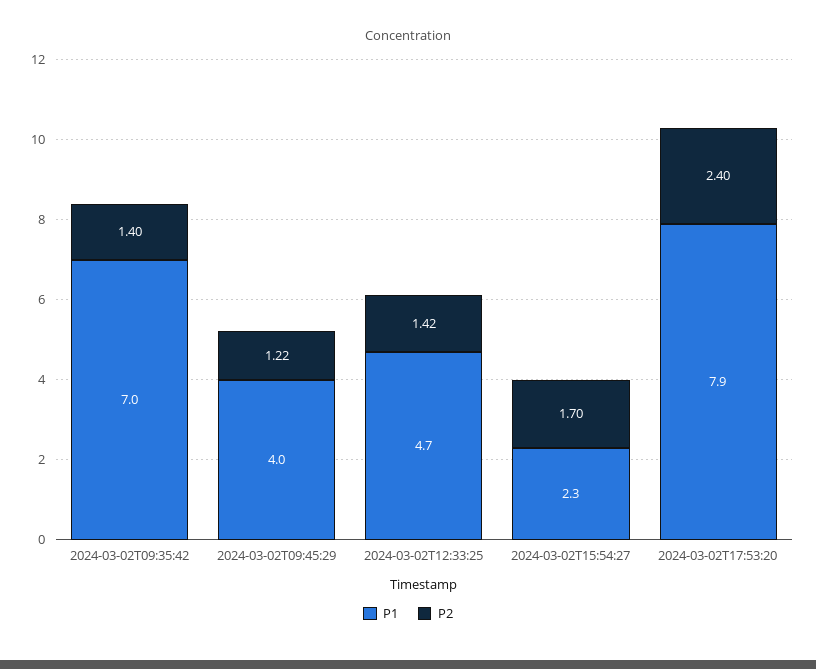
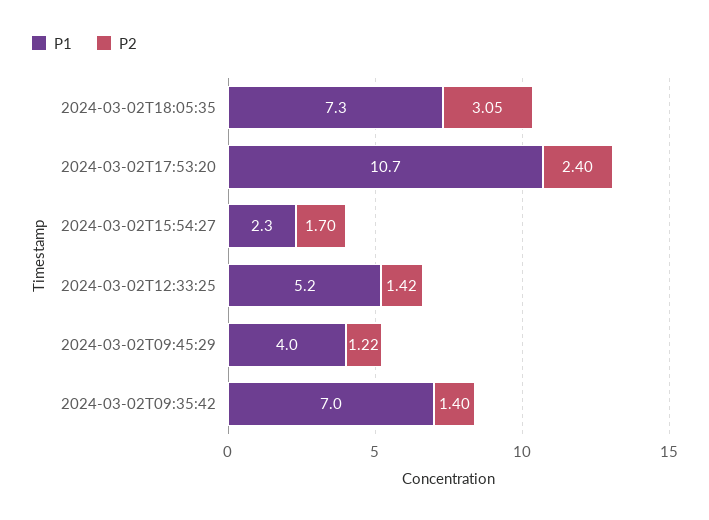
P1, 2024-03-02T12:33:25: 4.7 -> 5.2
P1, 2024-03-02T17:53:20: 7.9 -> 10.7
P1, 2024-03-02T18:05:35: none -> 7.3
P2, 2024-03-02T18:05:35: none -> 3.05

